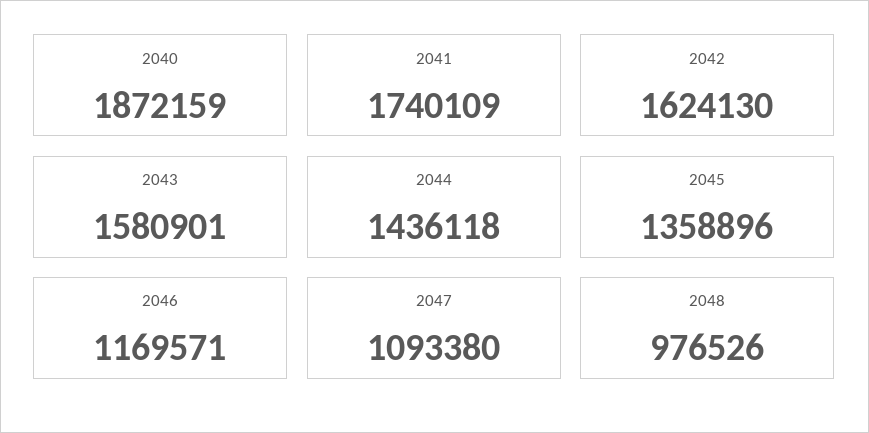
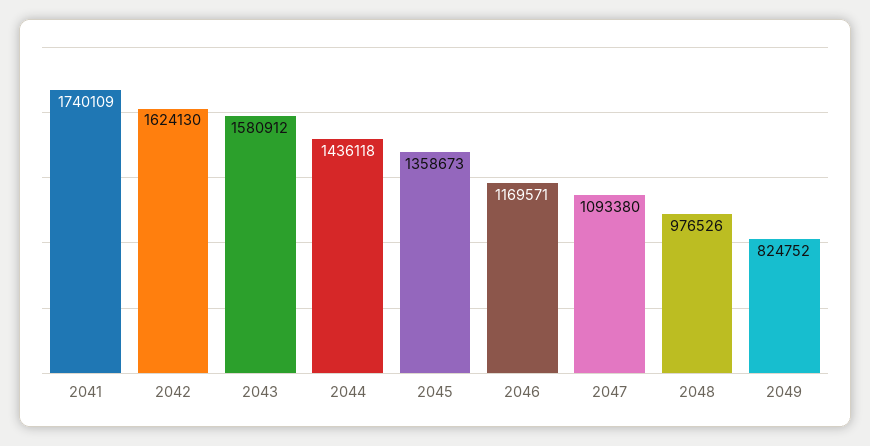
2040: 1872159 -> none
2043: 1580901 -> 1580912
2045: 1358896 -> 1358673
2049: none -> 824752

